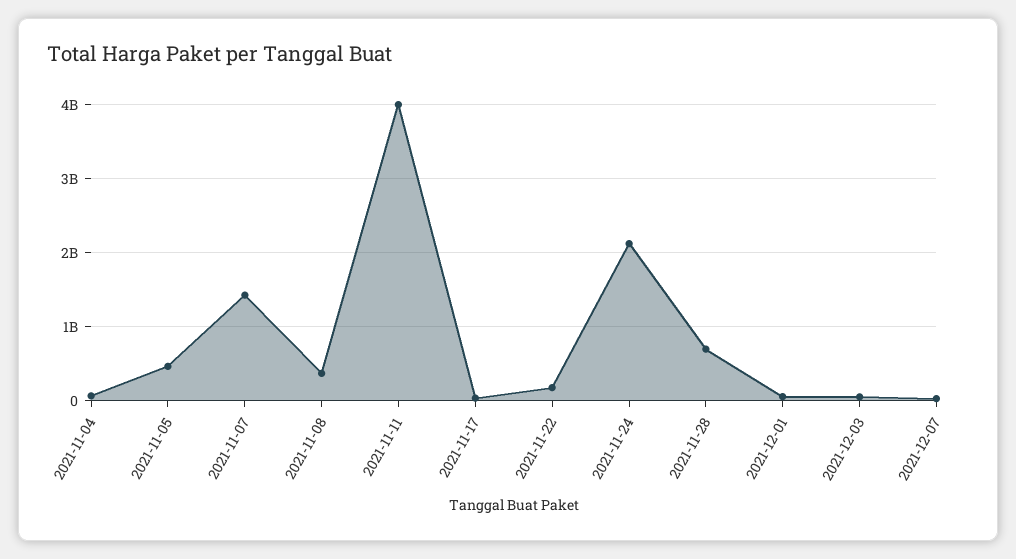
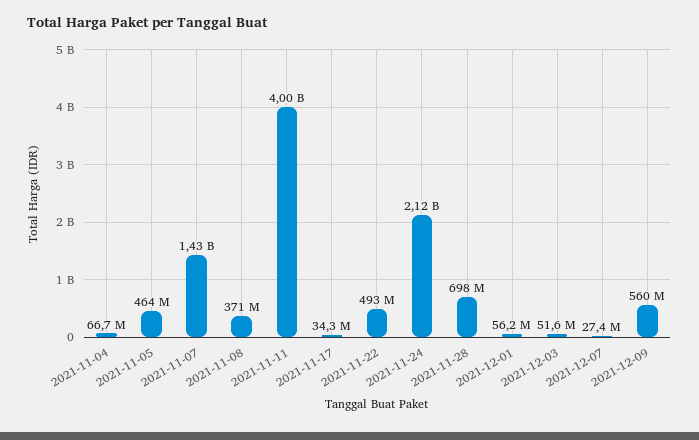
2021-11-22: 200000000 -> 493000000
2021-12-09: none -> 560000000

